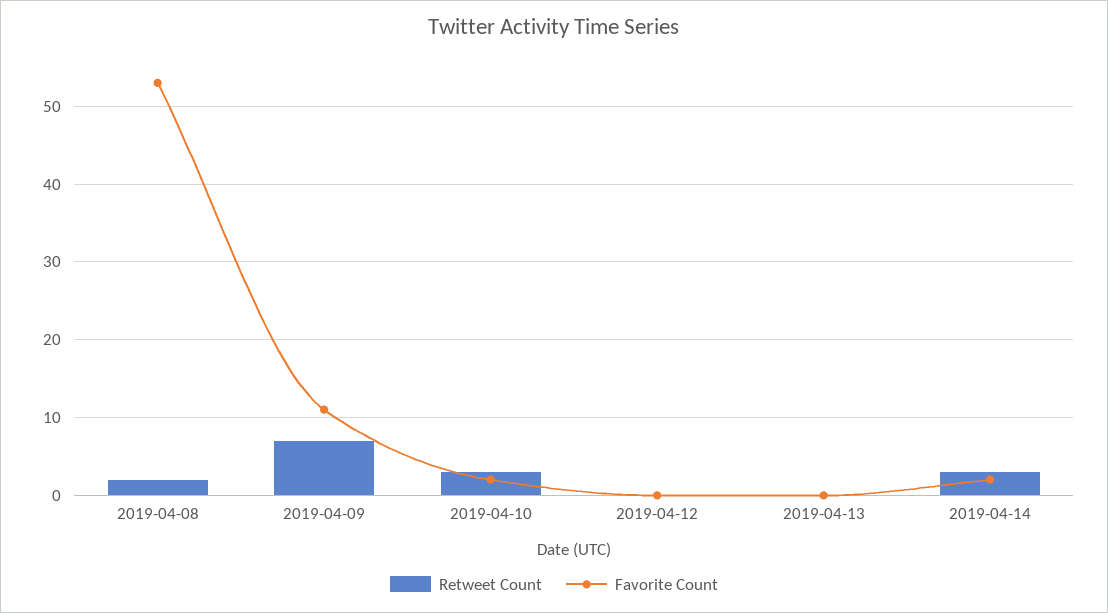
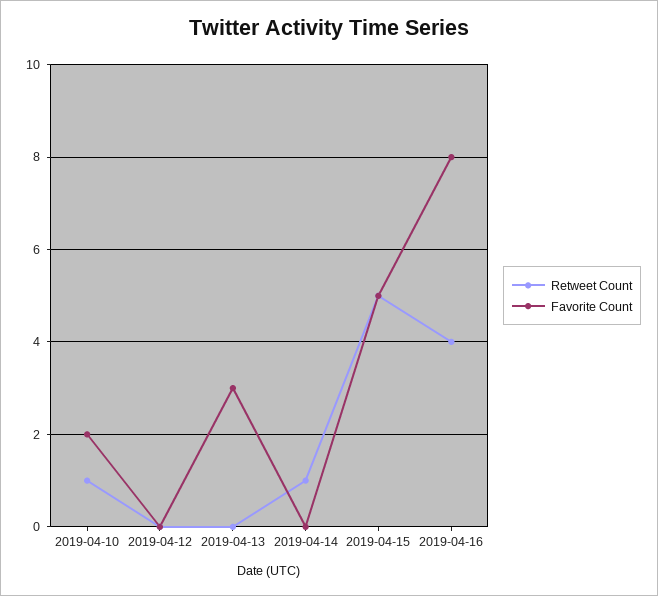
Retweet Count, 2019-04-08: 2 -> none
Favorite Count, 2019-04-08: 53 -> none
Retweet Count, 2019-04-09: 7 -> none
Favorite Count, 2019-04-09: 11 -> none
Retweet Count, 2019-04-10: 3 -> 1
Favorite Count, 2019-04-13: 0 -> 3
Retweet Count, 2019-04-14: 3 -> 1
Favorite Count, 2019-04-14: 2 -> 0
Retweet Count, 2019-04-15: none -> 5
Favorite Count, 2019-04-15: none -> 5
Retweet Count, 2019-04-16: none -> 4
Favorite Count, 2019-04-16: none -> 8

